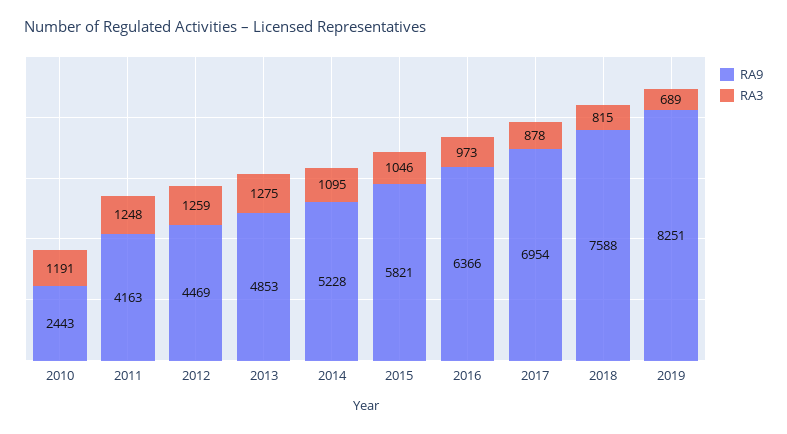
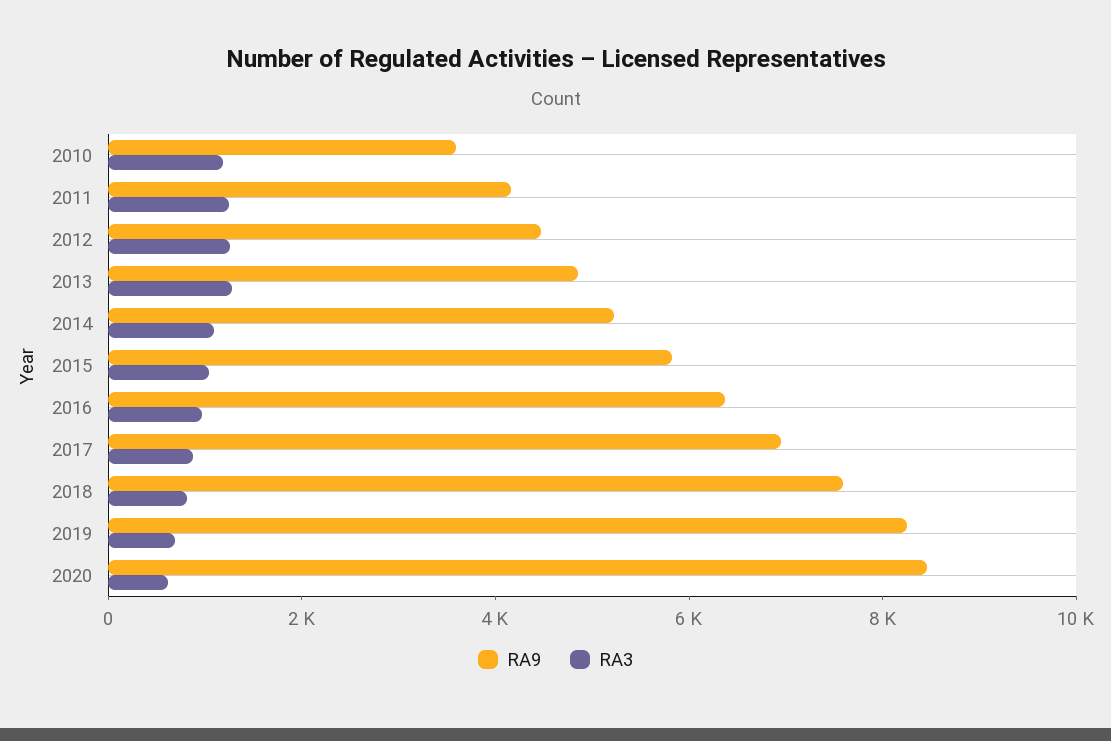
RA9, 2010: 2443 -> 3500
RA9, 2020: none -> 8500
RA3, 2020: none -> 500

